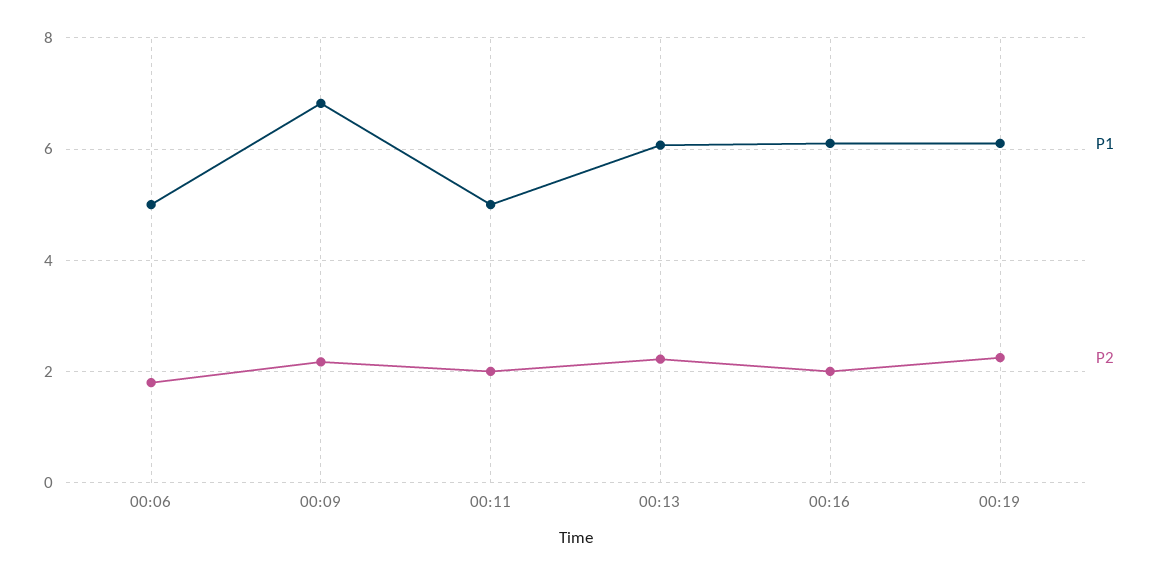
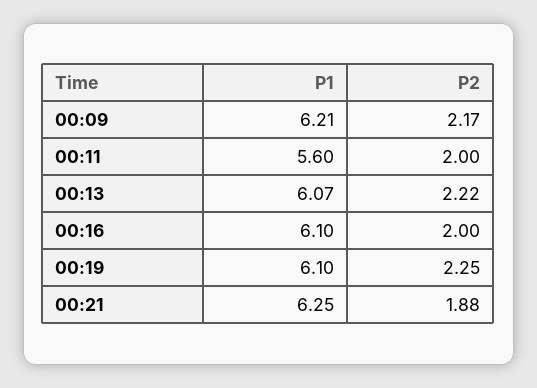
P1, 00:06: 5 -> none
P2, 00:06: 1.8 -> none
P1, 00:09: 6.8 -> 6.21
P1, 00:11: 5 -> 5.6
P1, 00:21: none -> 6.25
P2, 00:21: none -> 1.88

